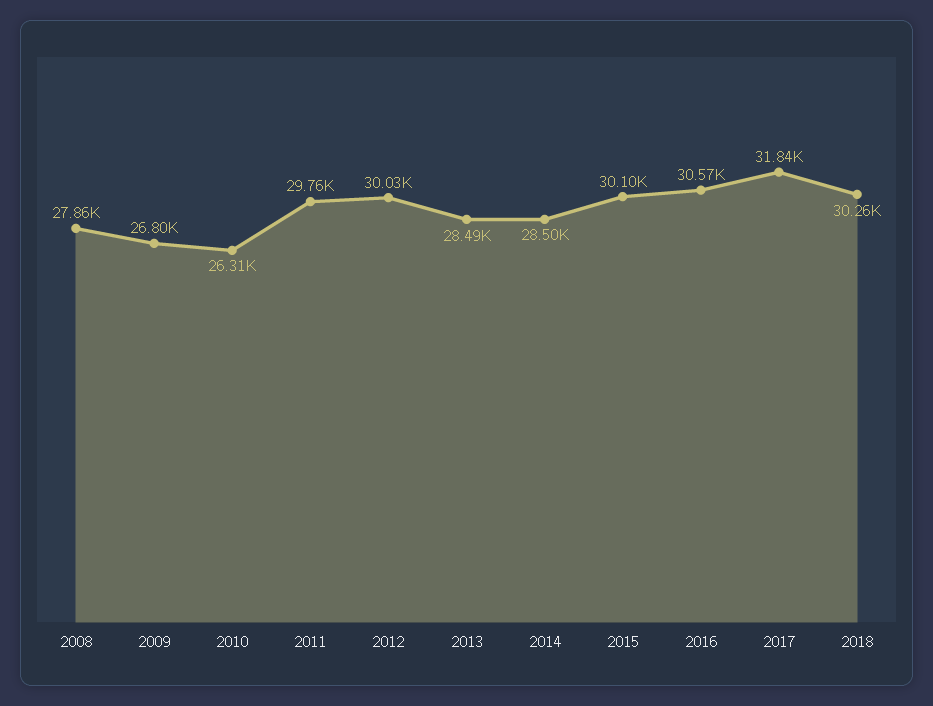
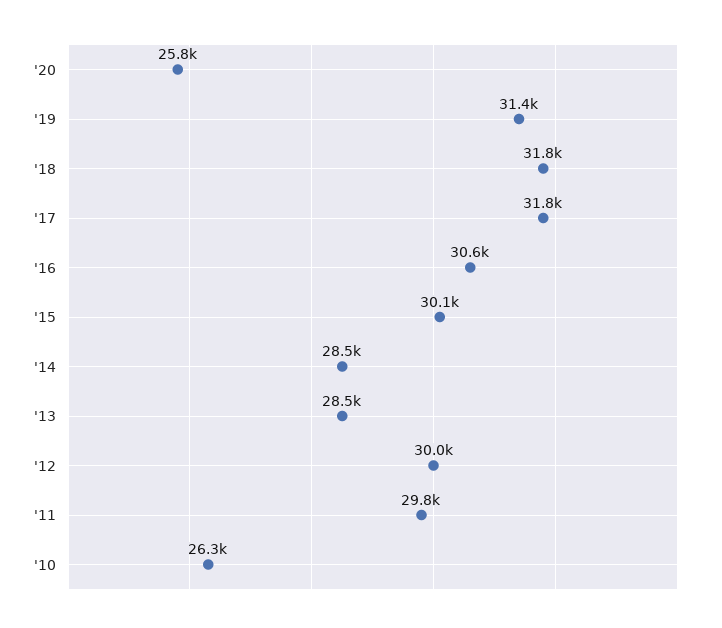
2008: 27860 -> none
2009: 26800 -> none
2018: 30260 -> 31800
'20: none -> 25800
'19: none -> 31400

